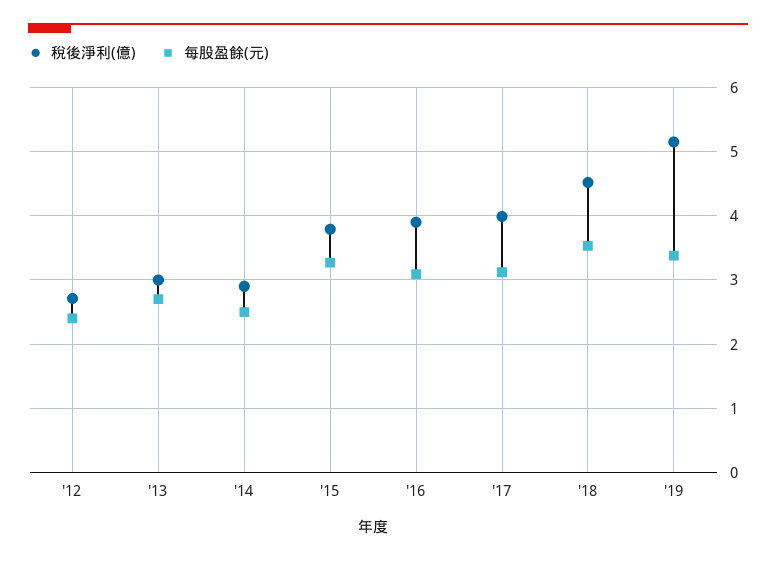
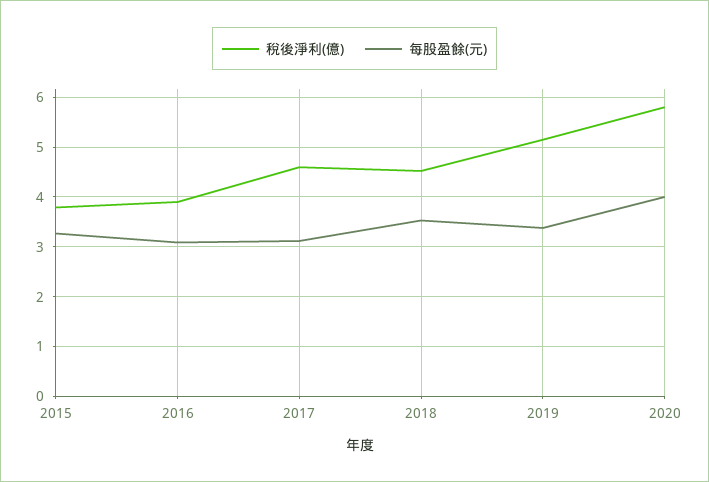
稅後淨利(億), '12: 2.7 -> none
每股盈餘(元), '12: 2.4 -> none
稅後淨利(億), '13: 3 -> none
每股盈餘(元), '13: 2.7 -> none
稅後淨利(億), '14: 2.9 -> none
每股盈餘(元), '14: 2.5 -> none
稅後淨利(億), '17: 4 -> 4.6
稅後淨利(億), 2020: none -> 5.8
每股盈餘(元), 2020: none -> 4

